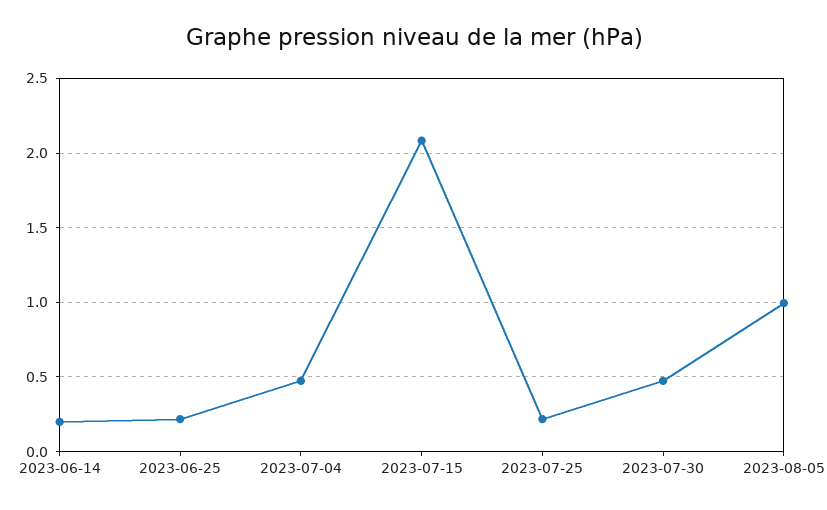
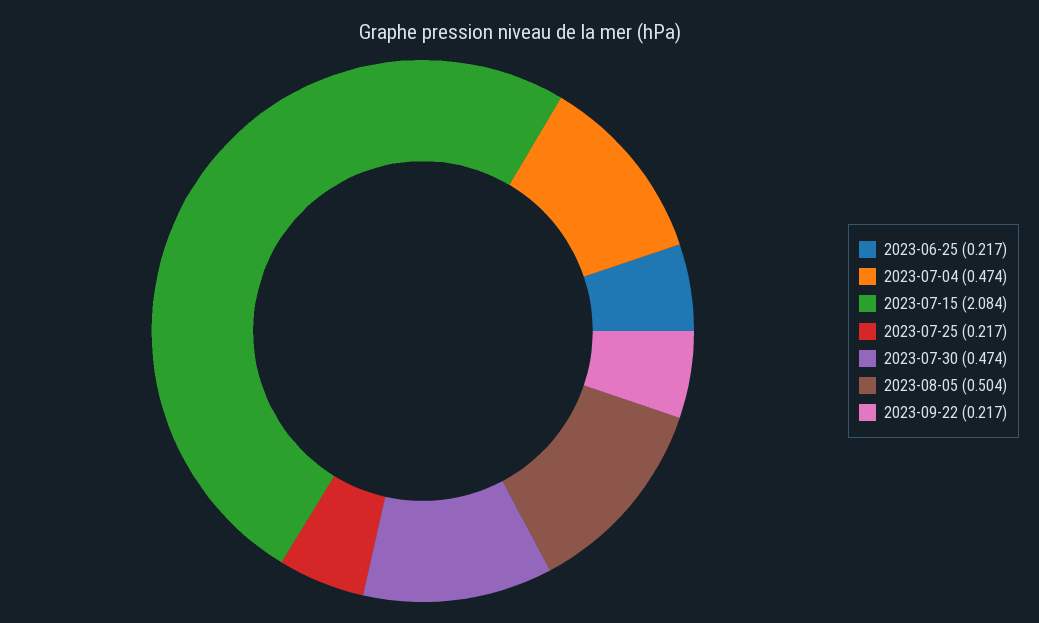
2023-06-14: 0.2 -> none
2023-08-05: 1 -> 0.504
2023-09-22: none -> 0.217

